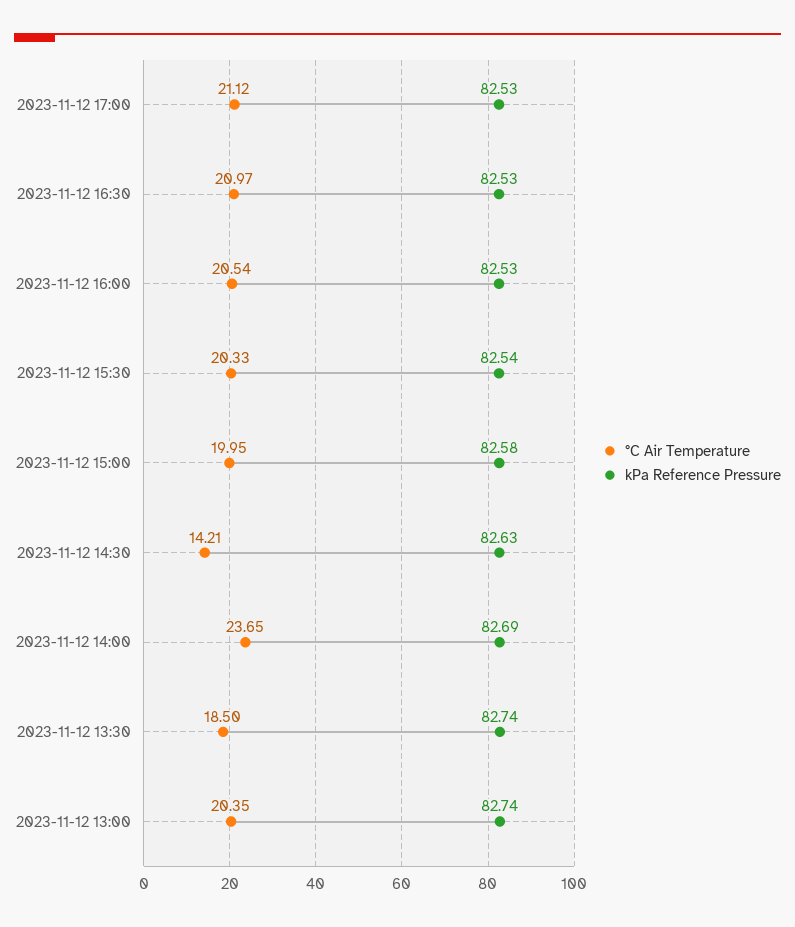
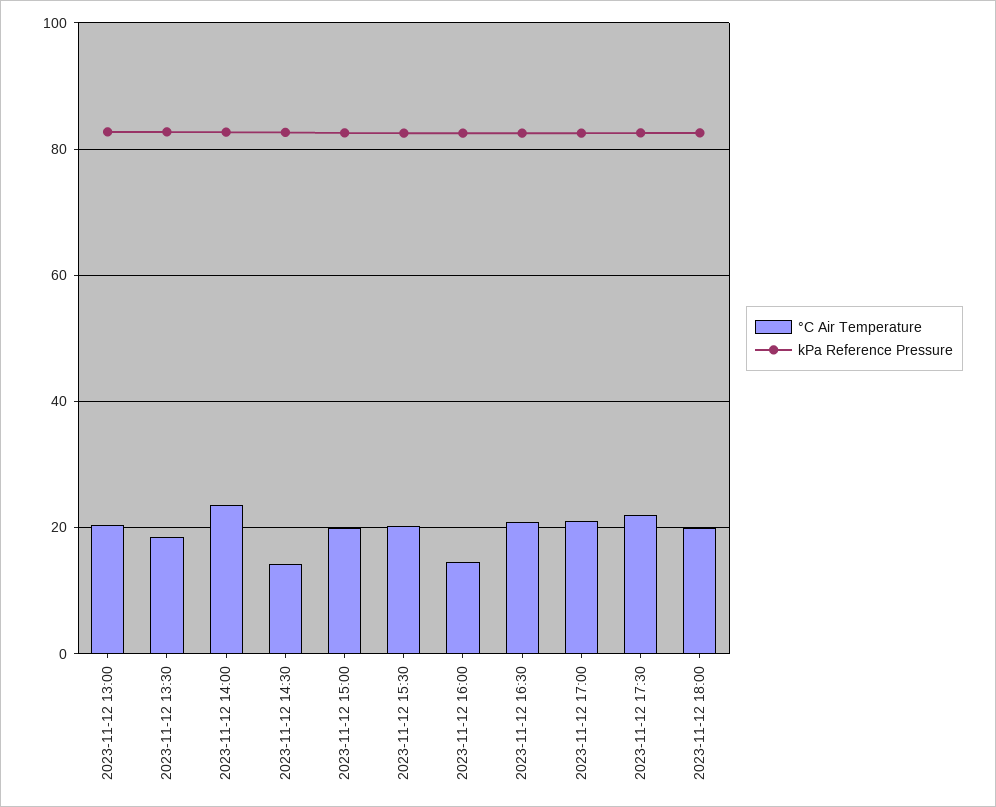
°C Air Temperature, 2023-11-12 16:00: 20.54 -> 14
°C Air Temperature, 2023-11-12 17:30: none -> 22
kPa Reference Pressure, 2023-11-12 17:30: none -> 82
°C Air Temperature, 2023-11-12 18:00: none -> 20
kPa Reference Pressure, 2023-11-12 18:00: none -> 82

